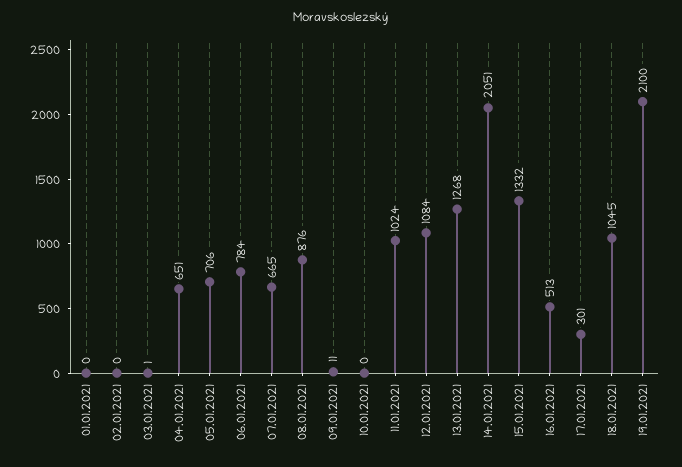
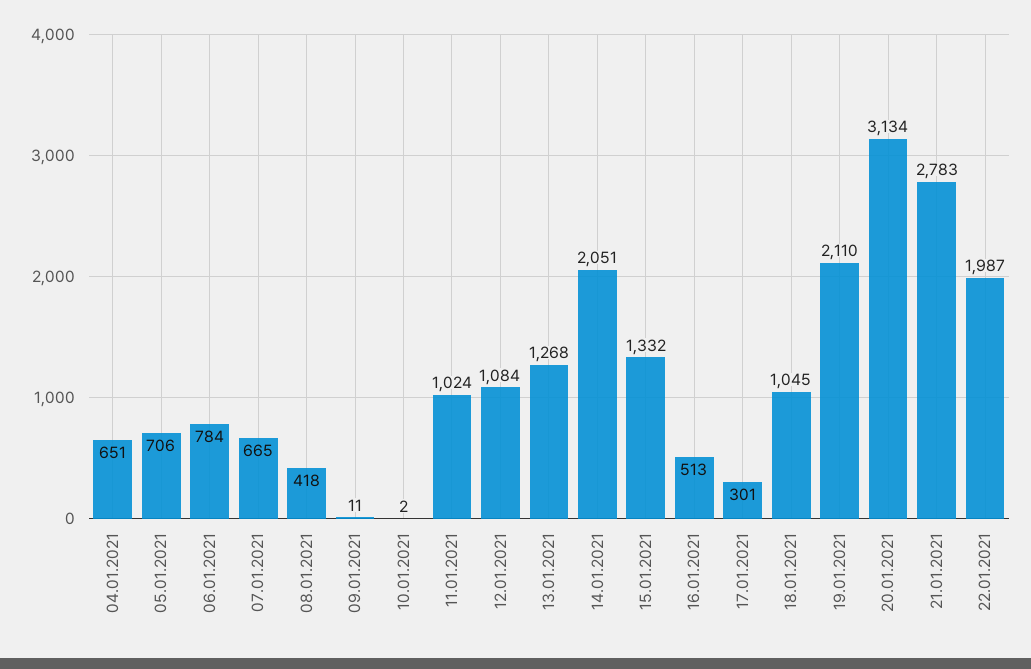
01.01.2021: 0 -> none
02.01.2021: 0 -> none
03.01.2021: 1 -> none
08.01.2021: 876 -> 418
10.01.2021: 0 -> 2
19.01.2021: 2100 -> 2110
20.01.2021: none -> 3134
21.01.2021: none -> 2783
22.01.2021: none -> 1987

